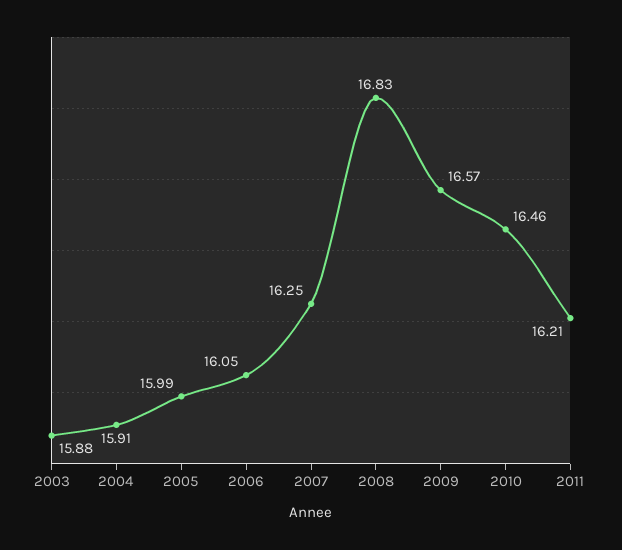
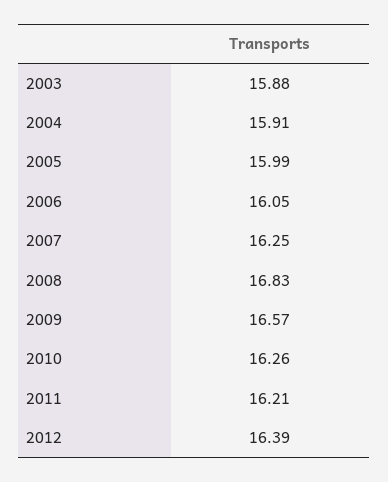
2010: 16.46 -> 16.26
2012: none -> 16.39

